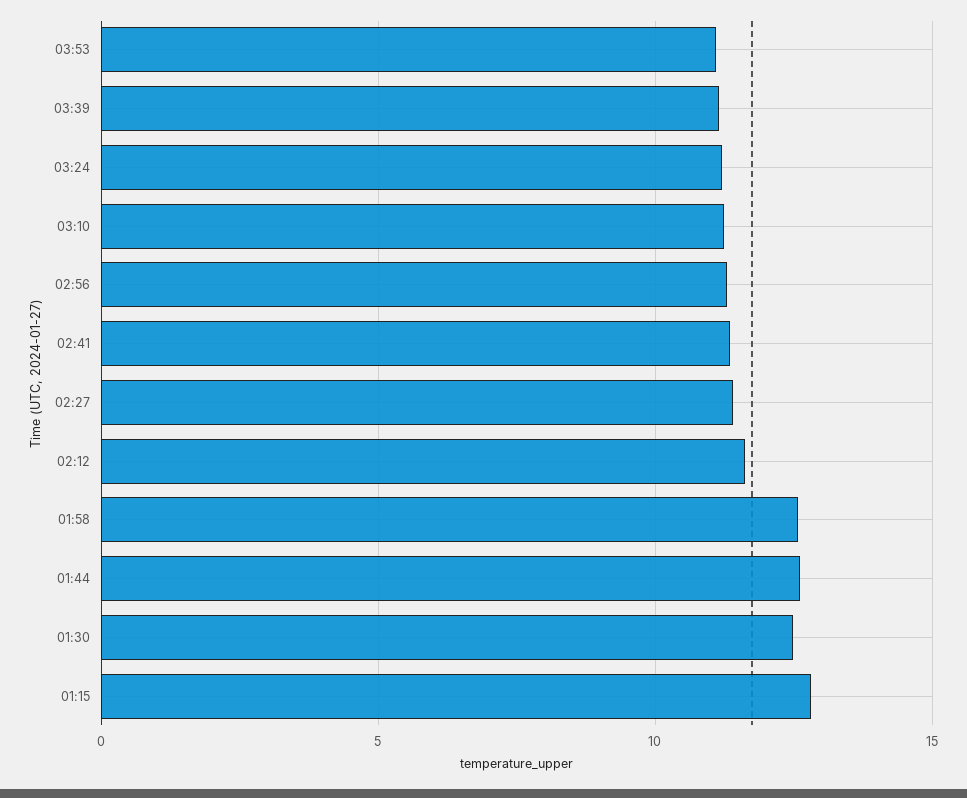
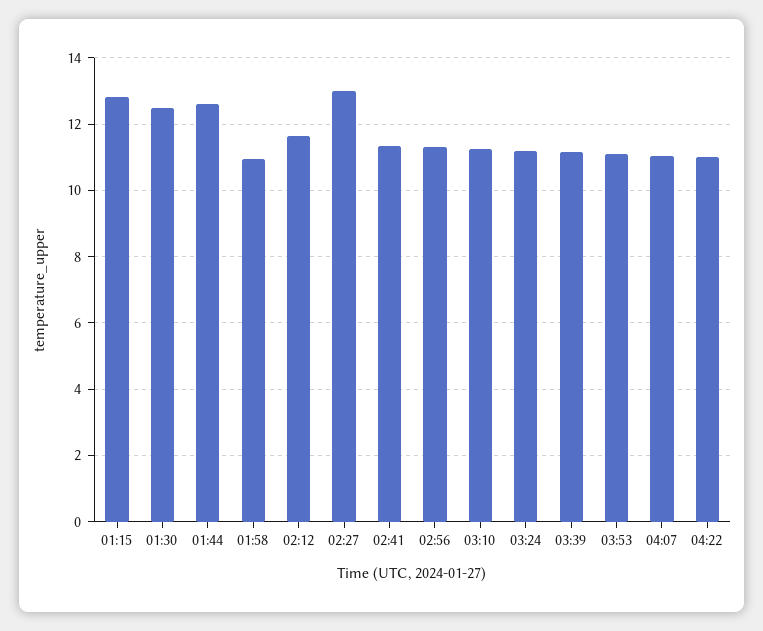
02:27: 11.5 -> 13
01:58: 12.5 -> 11
04:07: none -> 11
04:22: none -> 11

